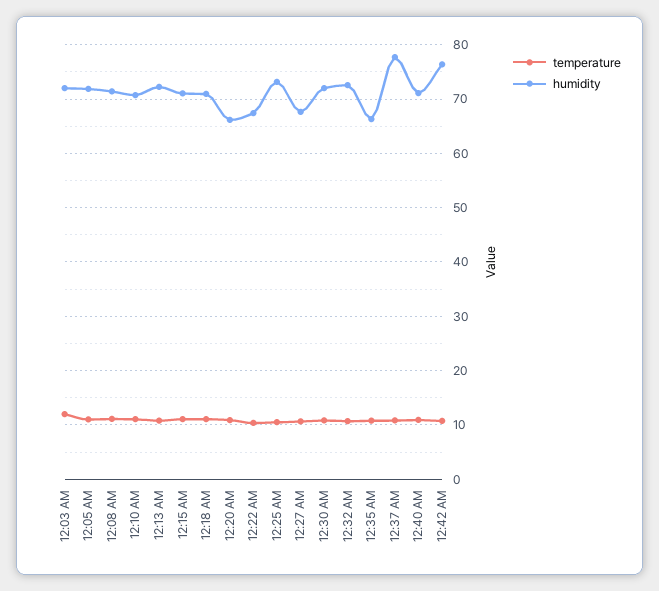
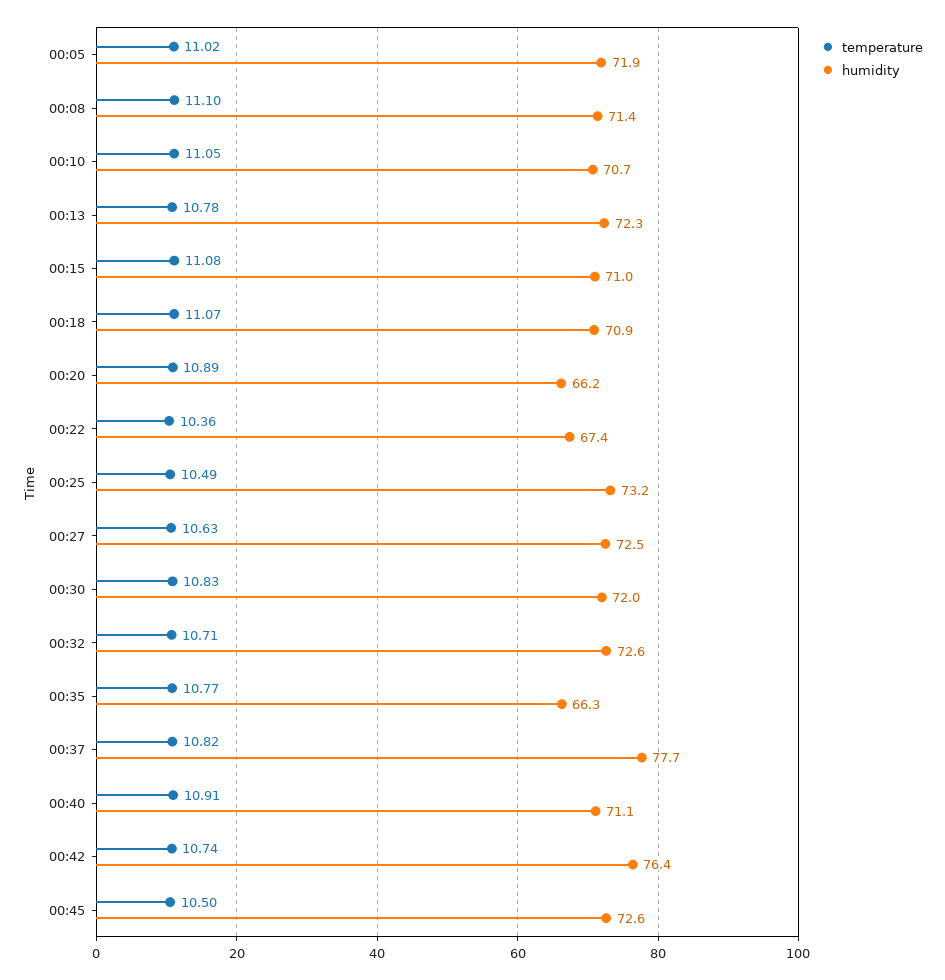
temperature, 12:03 AM: 12 -> none
humidity, 12:03 AM: 72 -> none
humidity, 12:27 AM: 68 -> 72.5
temperature, 00:45: none -> 10.5
humidity, 00:45: none -> 72.6

